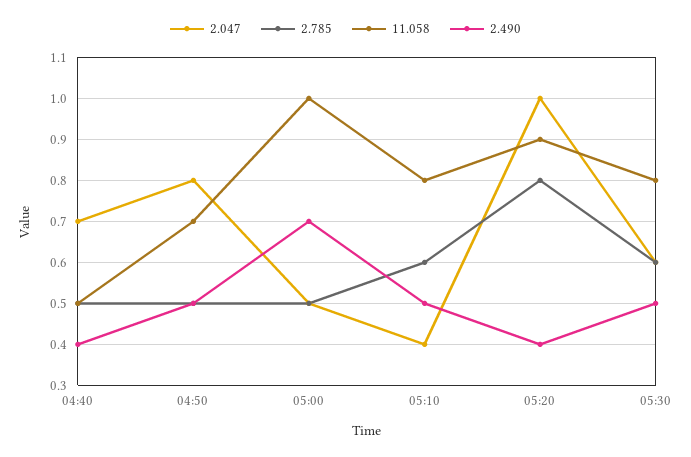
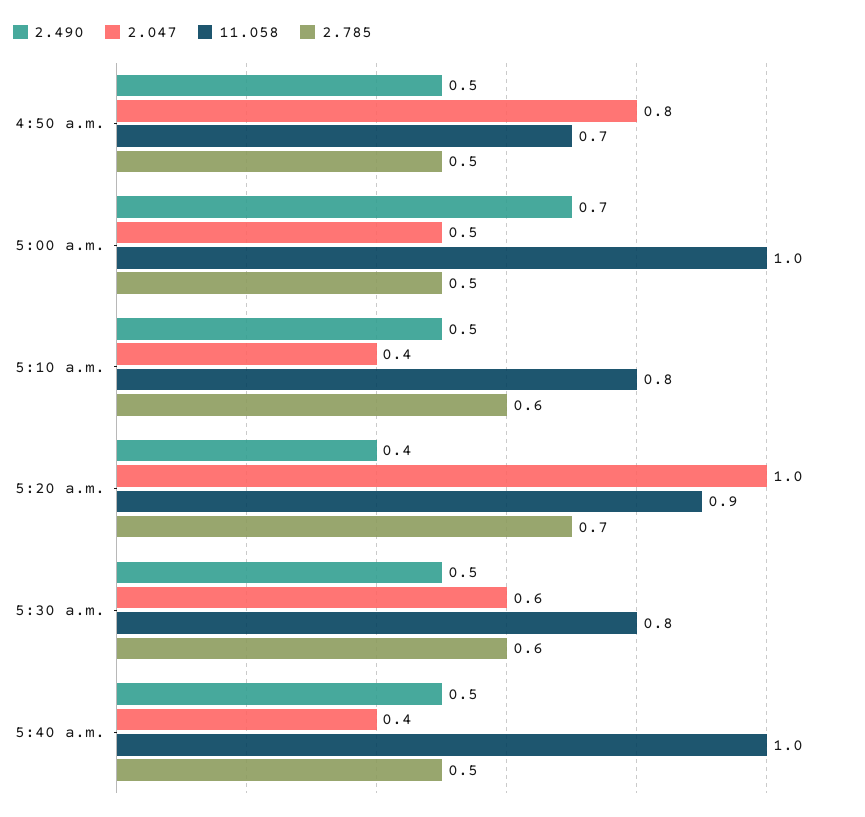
2.047, 04:40: 0.7 -> none
2.785, 04:40: 0.5 -> none
11.058, 04:40: 0.5 -> none
2.490, 04:40: 0.4 -> none
2.785, 05:20: 0.8 -> 0.7
2.490, 5:40 a.m.: none -> 0.5
2.047, 5:40 a.m.: none -> 0.4
11.058, 5:40 a.m.: none -> 1
2.785, 5:40 a.m.: none -> 0.5

